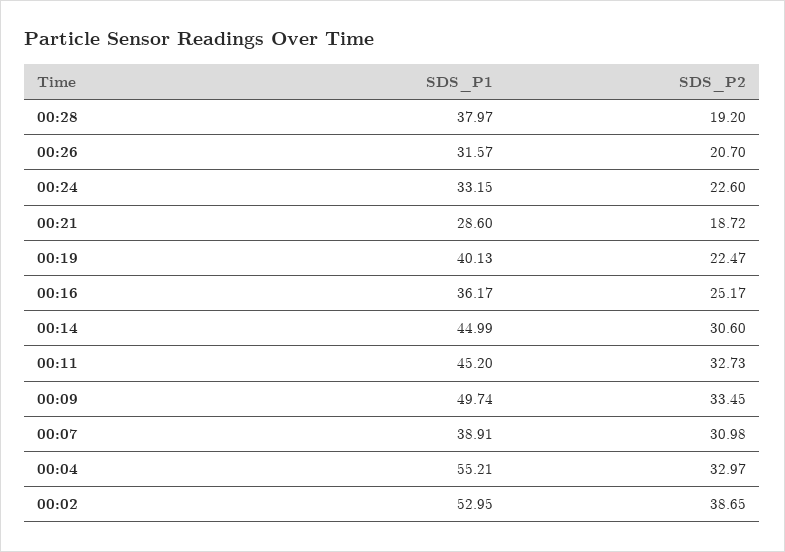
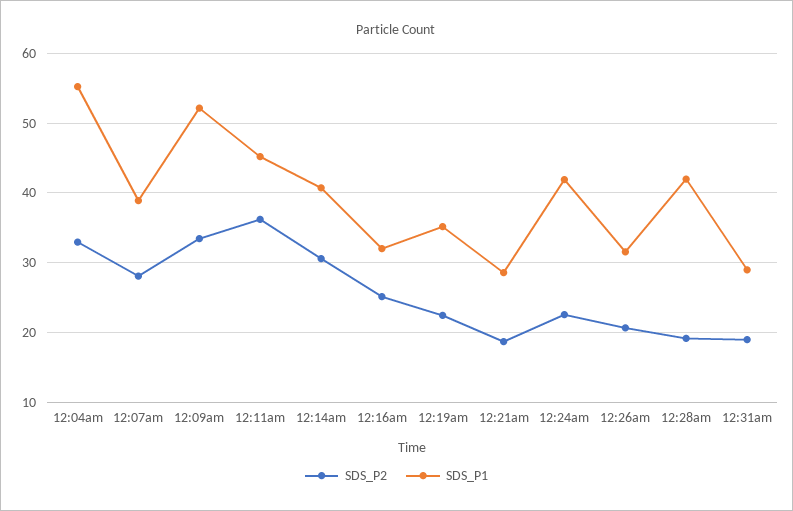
SDS_P1, 00:28: 37.97 -> 42
SDS_P1, 00:24: 33.15 -> 42
SDS_P1, 00:19: 40.13 -> 35
SDS_P1, 00:16: 36.17 -> 32
SDS_P1, 00:14: 44.99 -> 41
SDS_P2, 00:11: 32.73 -> 36
SDS_P1, 00:09: 49.74 -> 52
SDS_P2, 00:07: 30.98 -> 28
SDS_P1, 00:02: 52.95 -> none
SDS_P2, 00:02: 38.65 -> none
SDS_P2, 12:31am: none -> 19
SDS_P1, 12:31am: none -> 29

